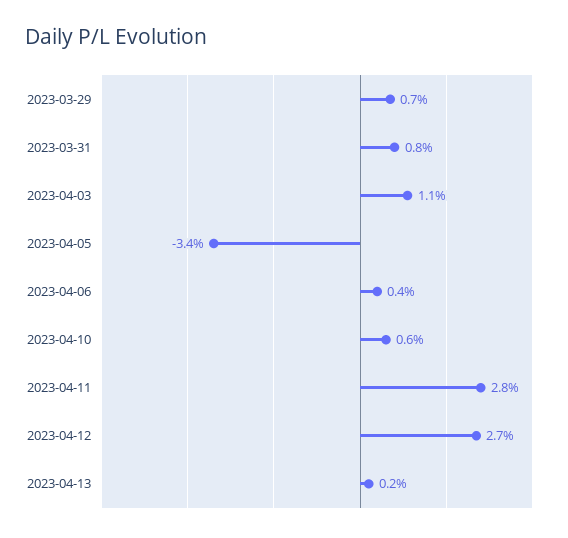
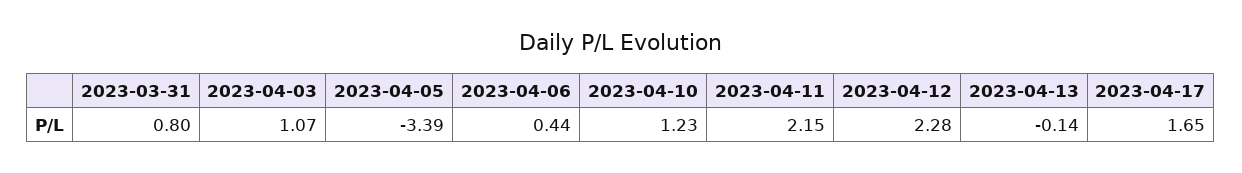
2023-03-29: 0.7 -> none
2023-04-10: 0.6 -> 1.23
2023-04-11: 2.8 -> 2.15
2023-04-12: 2.7 -> 2.28
2023-04-13: 0.2 -> -0.14
2023-04-17: none -> 1.65

